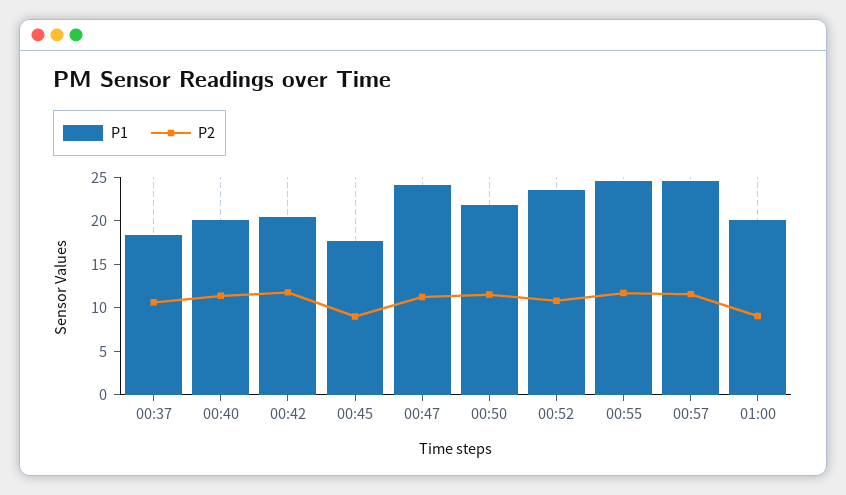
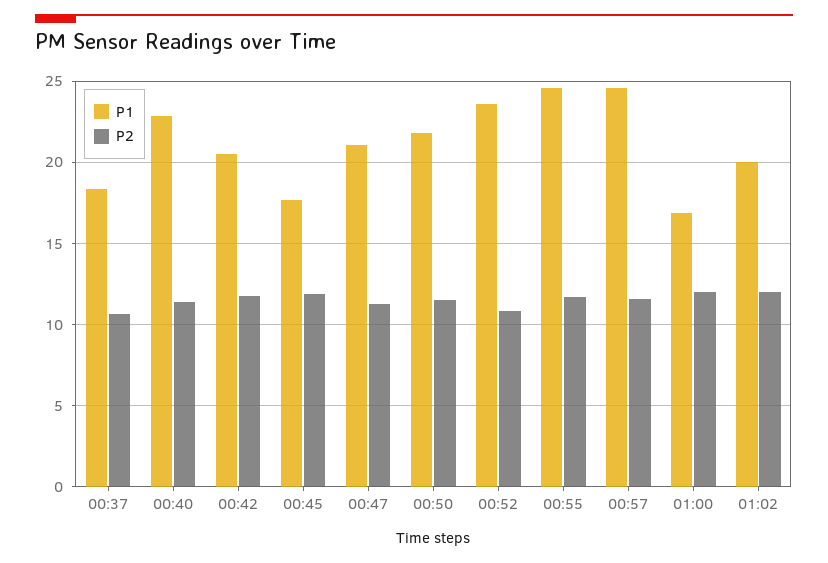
P1, 00:40: 20 -> 23
P2, 00:45: 9 -> 12
P1, 00:47: 24 -> 21
P1, 01:00: 20 -> 17
P2, 01:00: 9 -> 12
P1, 01:02: none -> 20
P2, 01:02: none -> 12

